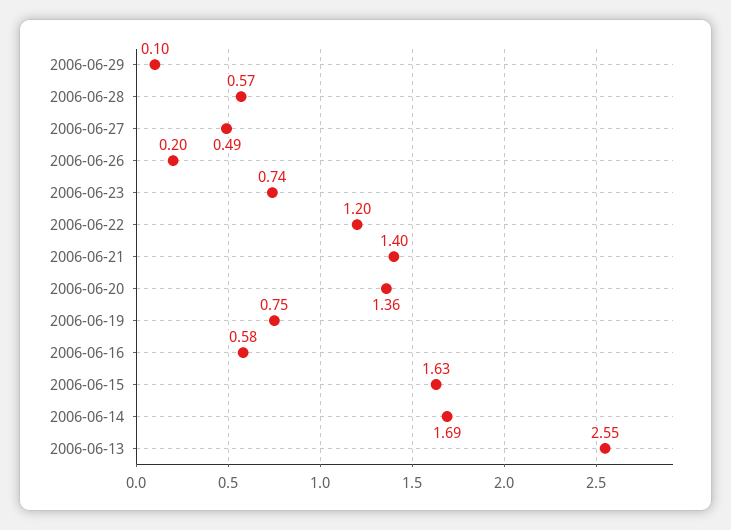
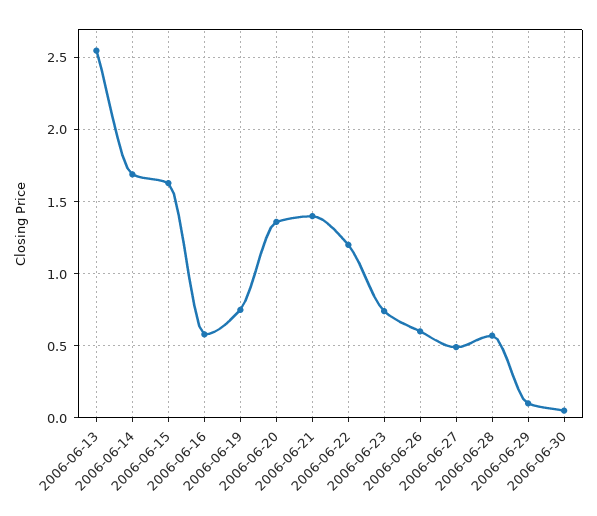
2006-06-26: 0.2 -> 0.6
2006-06-30: none -> 0.05

